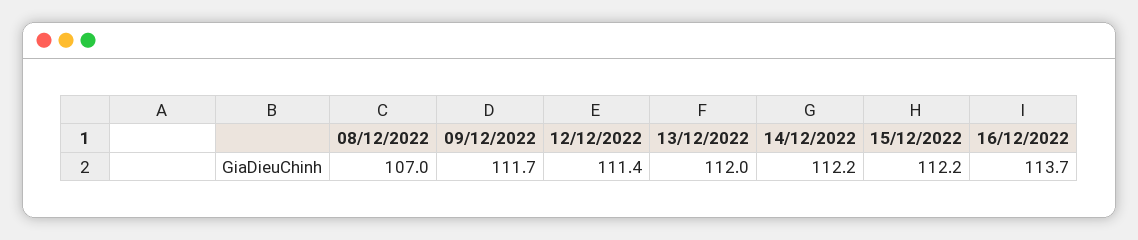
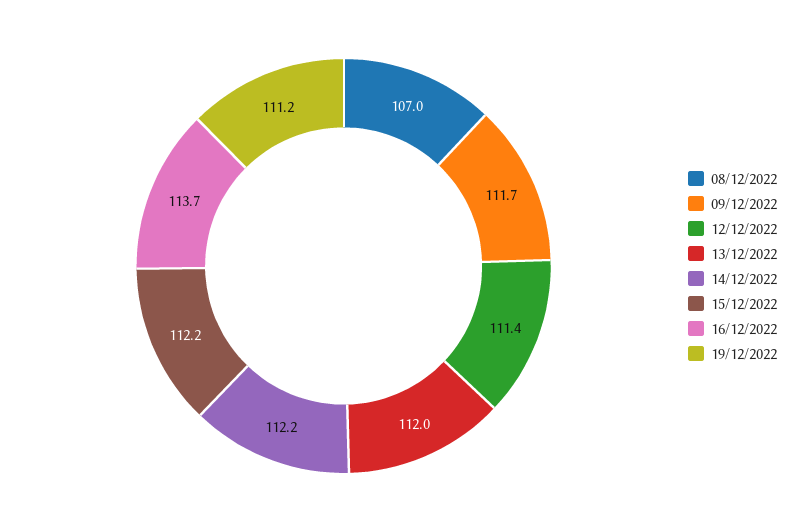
19/12/2022: none -> 111.2

